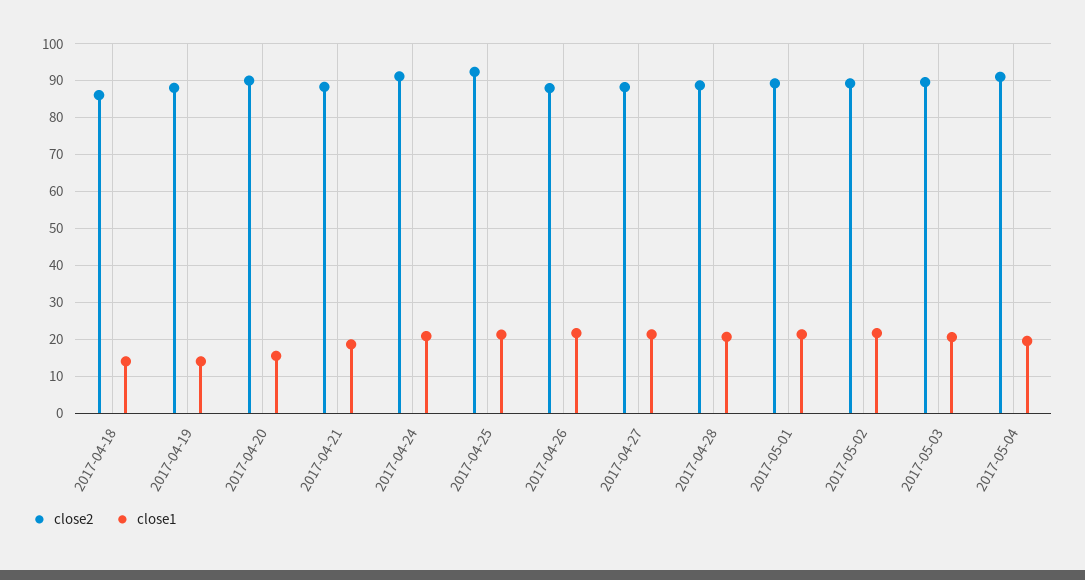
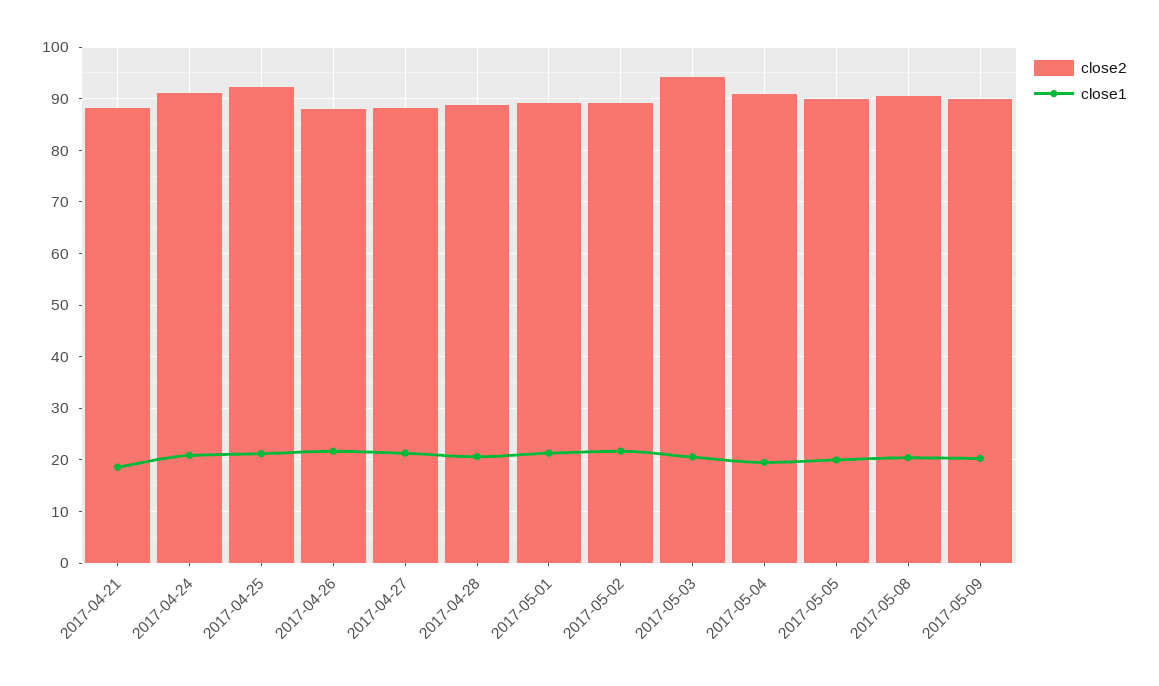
close2, 2017-04-18: 86 -> none
close1, 2017-04-18: 14 -> none
close2, 2017-04-19: 88 -> none
close1, 2017-04-19: 14 -> none
close2, 2017-04-20: 90 -> none
close1, 2017-04-20: 16 -> none
close2, 2017-05-03: 90 -> 94
close2, 2017-05-05: none -> 90
close1, 2017-05-05: none -> 20
close2, 2017-05-08: none -> 90
close1, 2017-05-08: none -> 20
close2, 2017-05-09: none -> 90
close1, 2017-05-09: none -> 20

